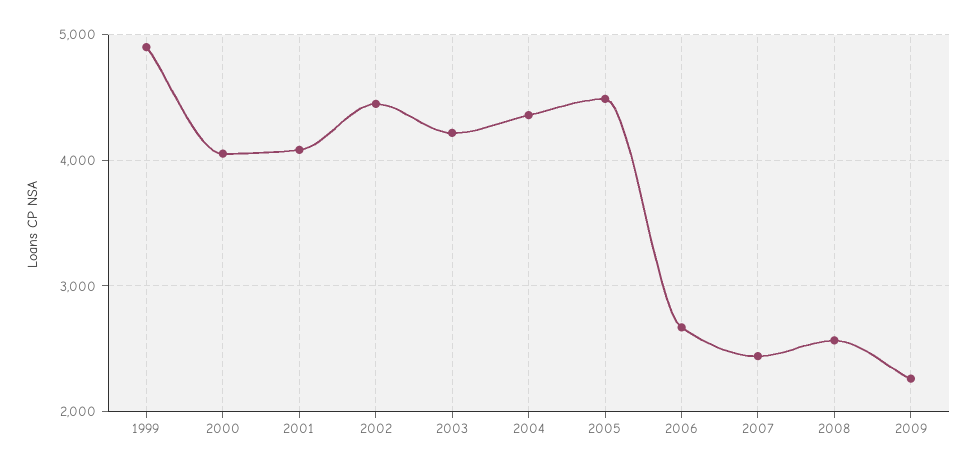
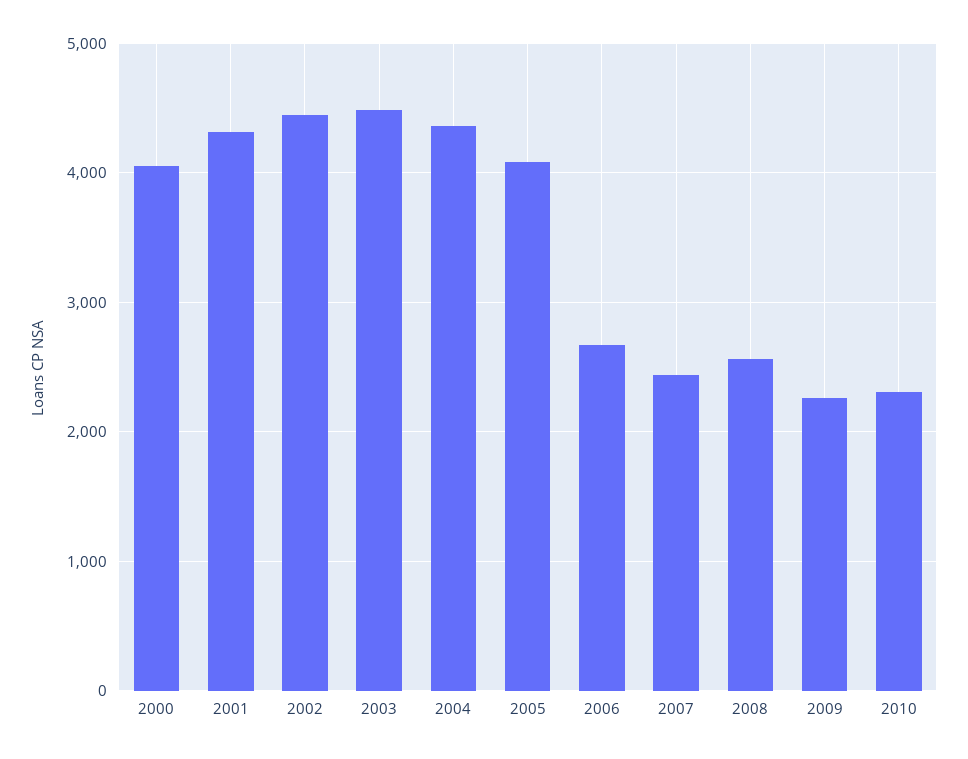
1999: 4900 -> none
2001: 4100 -> 4300
2003: 4200 -> 4500
2005: 4500 -> 4100
2010: none -> 2300

